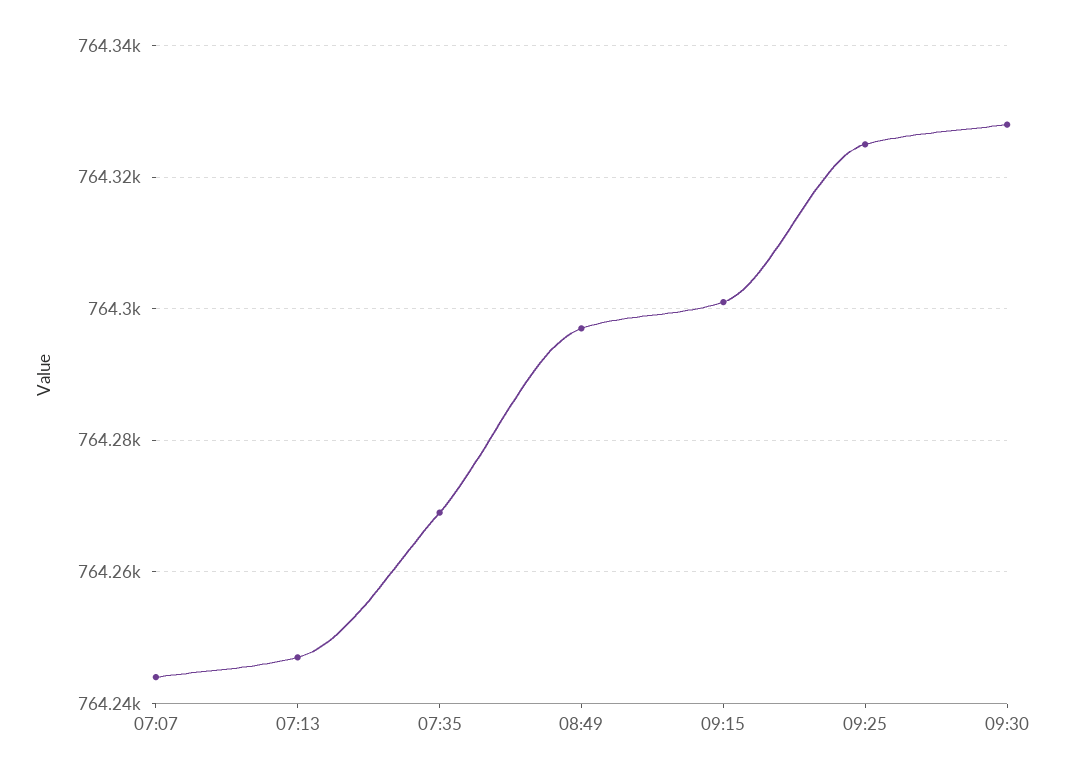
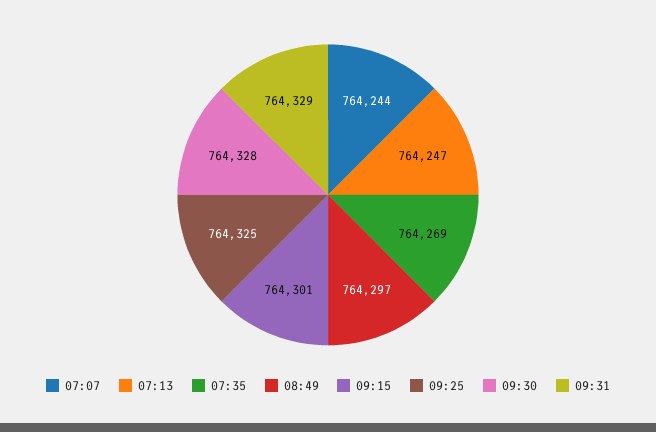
09:31: none -> 764329

